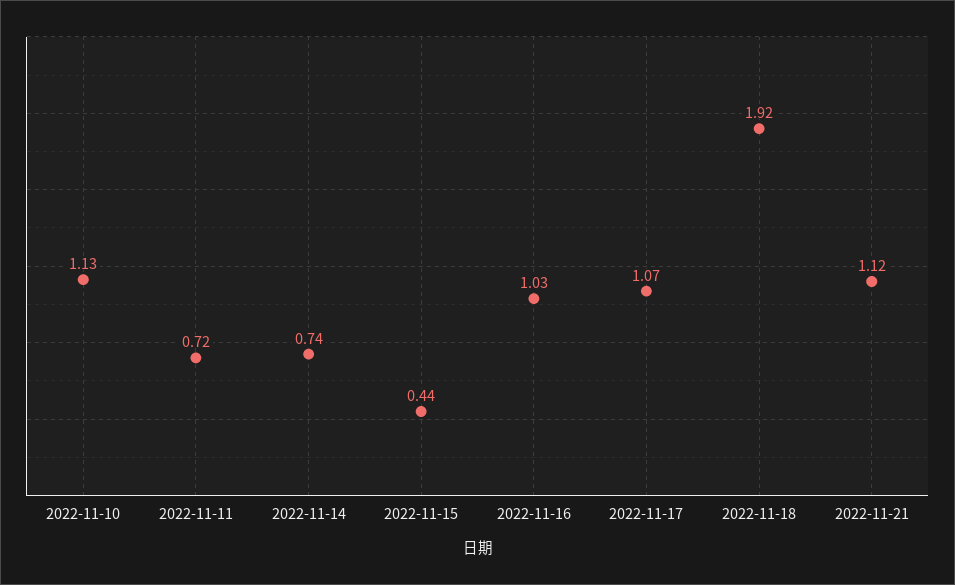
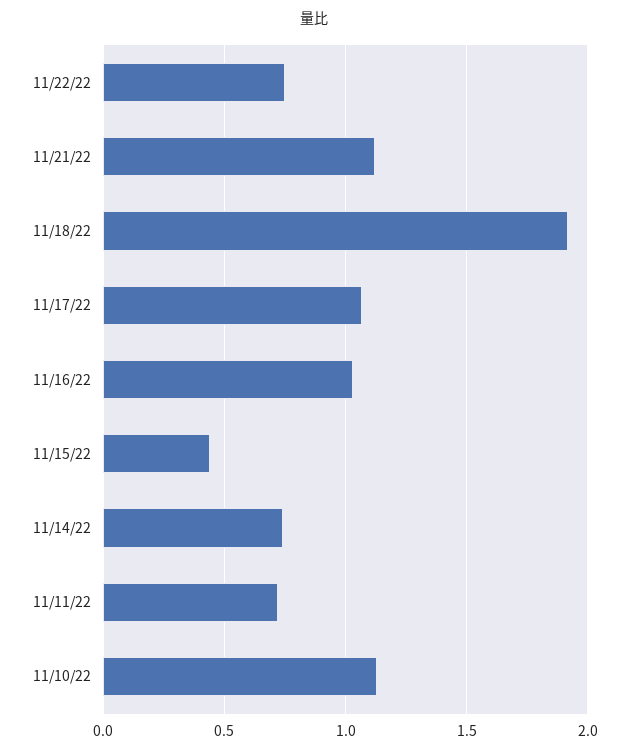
11/22/22: none -> 0.75

